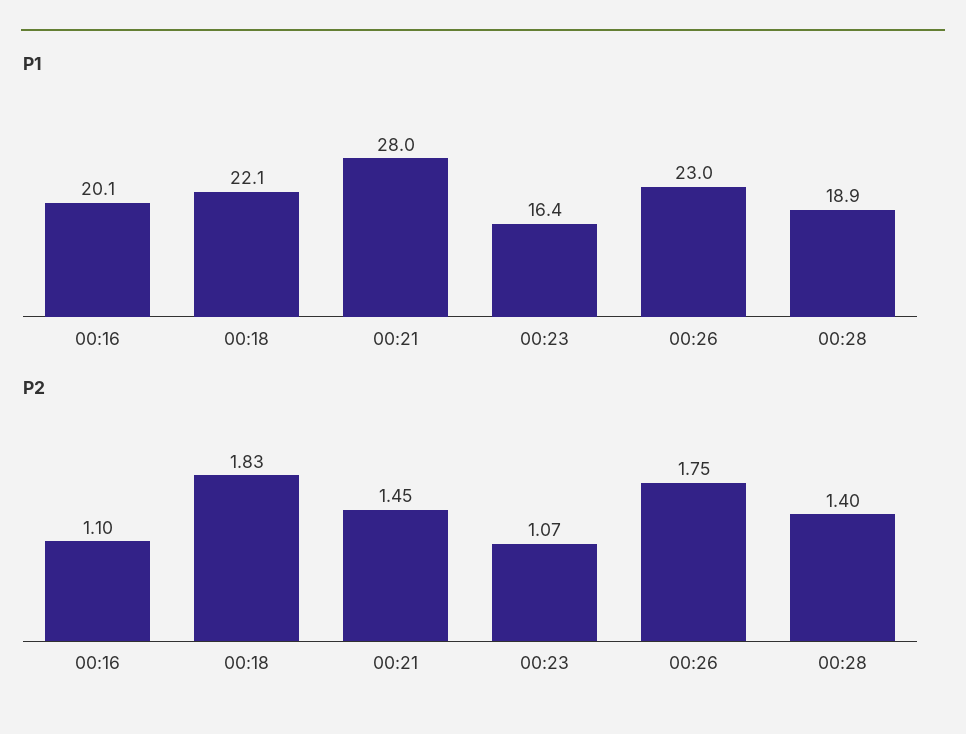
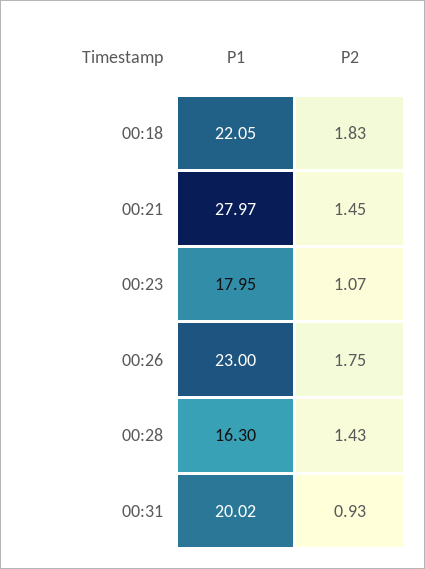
P1, 00:16: 20.1 -> none
P1, 00:23: 16.4 -> 17.95
P1, 00:28: 18.9 -> 16.3
P2, 00:16: 1.1 -> none
P2, 00:28: 1.4 -> 1.43
P1, 00:31: none -> 20.02
P2, 00:31: none -> 0.93

